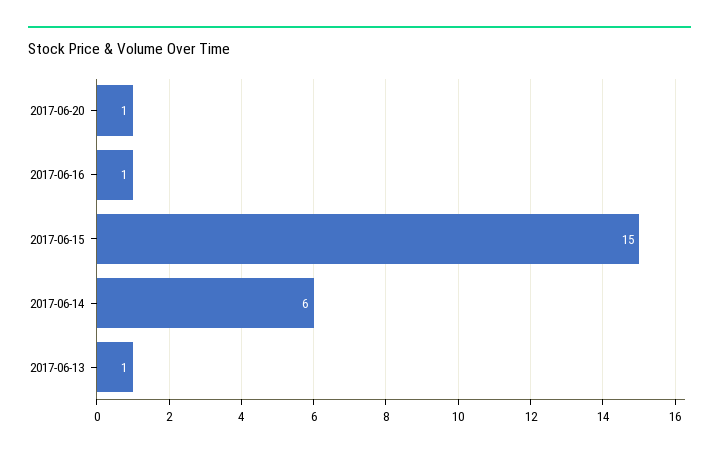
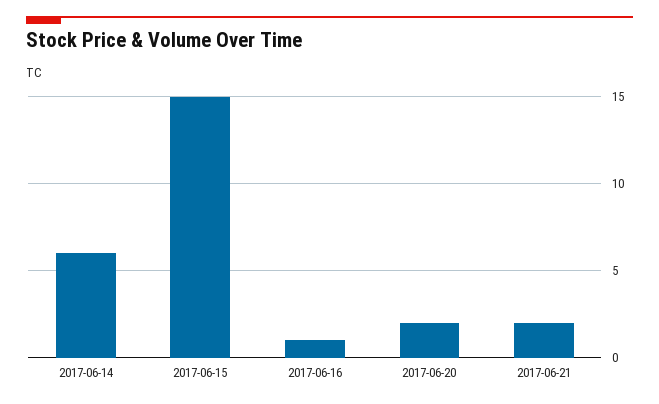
2017-06-20: 1 -> 2
2017-06-13: 1 -> none
2017-06-21: none -> 2

